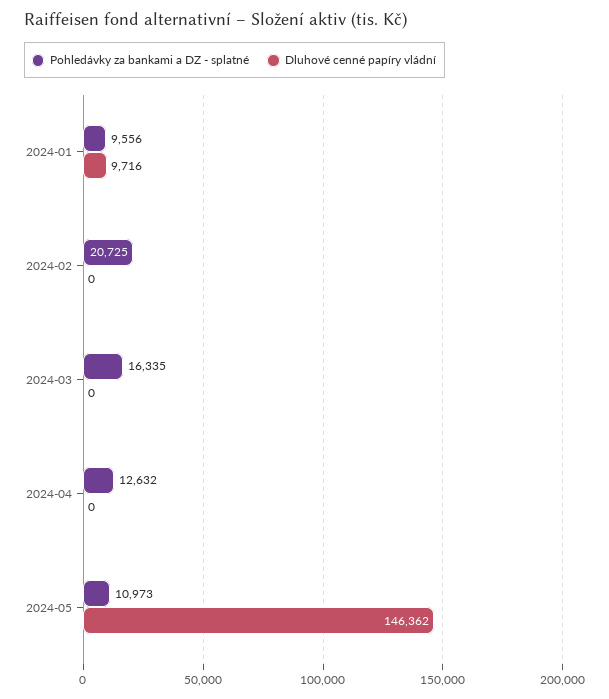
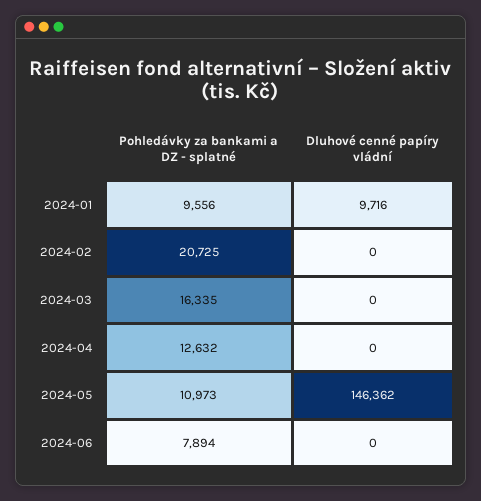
Pohledávky za bankami a DZ - splatné, 2024-06: none -> 7894
Dluhové cenné papíry vládní, 2024-06: none -> 0

